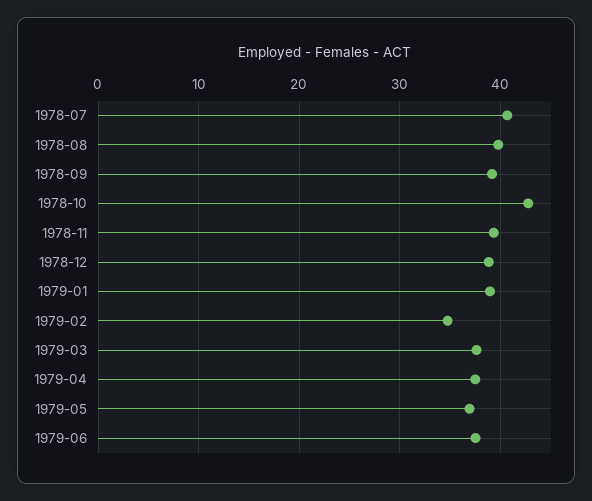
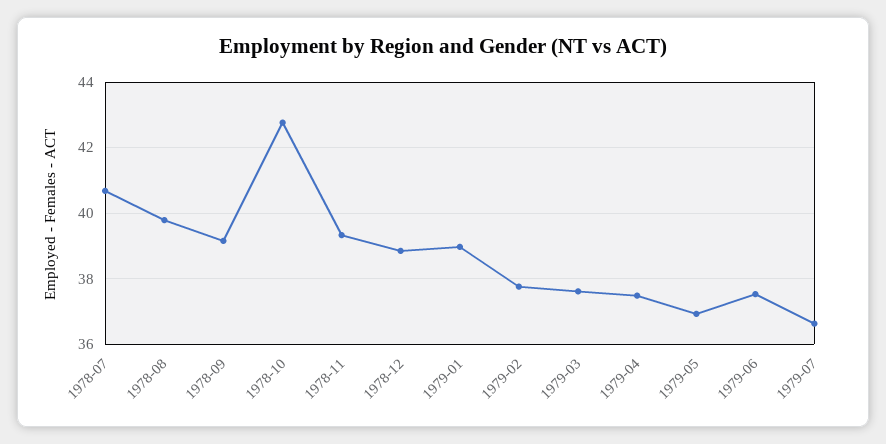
1979-02: 35 -> 37.8
1979-07: none -> 36.6

